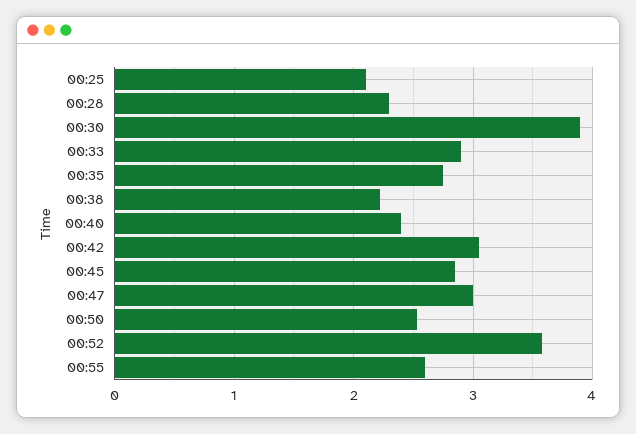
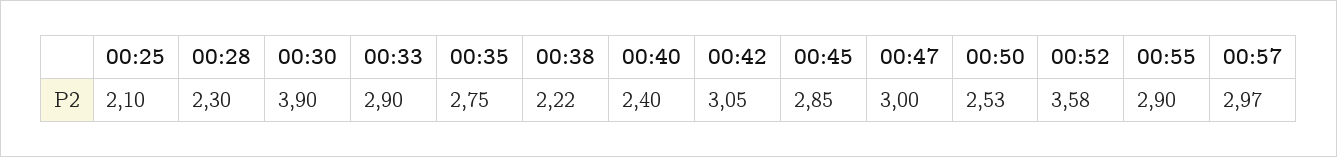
00:55: 2.6 -> 2.9
00:57: none -> 2.97

